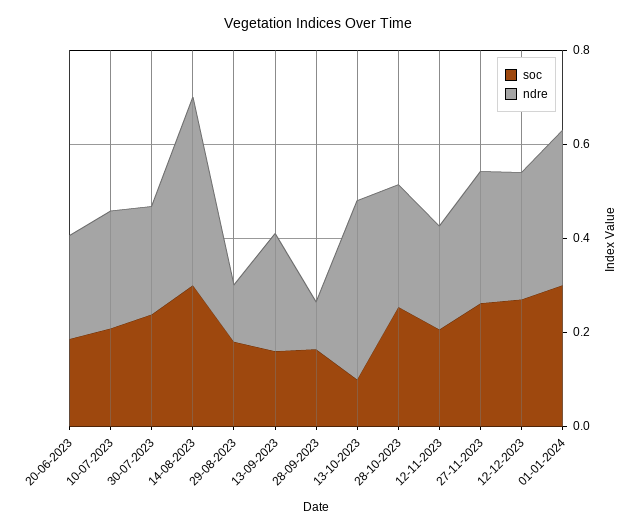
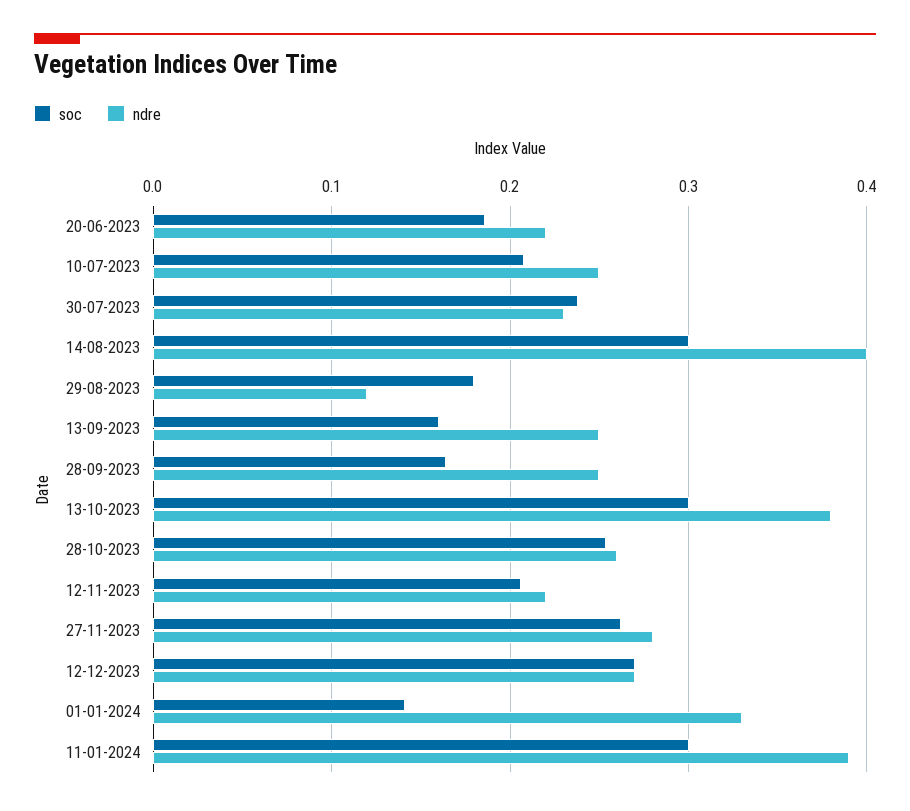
ndre, 28-09-2023: 0.1 -> 0.25
soc, 13-10-2023: 0.1 -> 0.3
soc, 01-01-2024: 0.3 -> 0.14
soc, 11-01-2024: none -> 0.3
ndre, 11-01-2024: none -> 0.39

